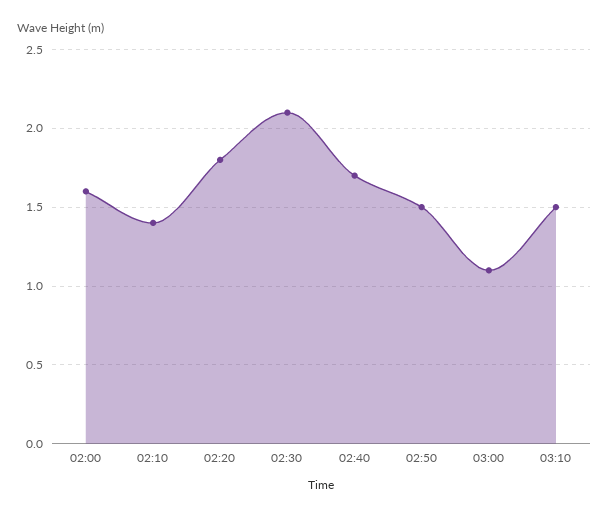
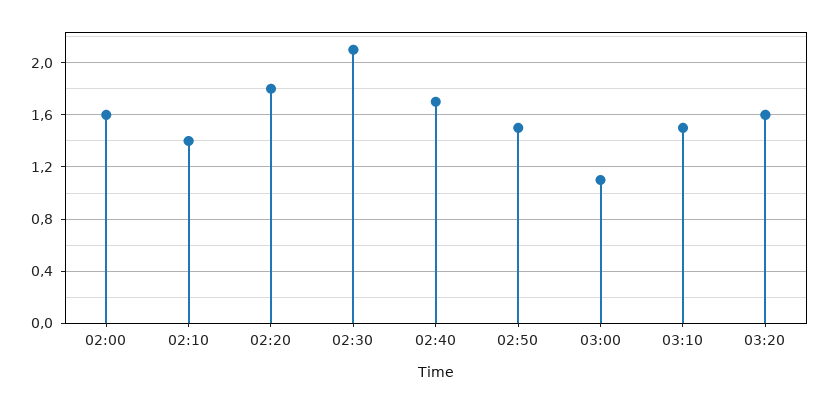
03:20: none -> 1.6

